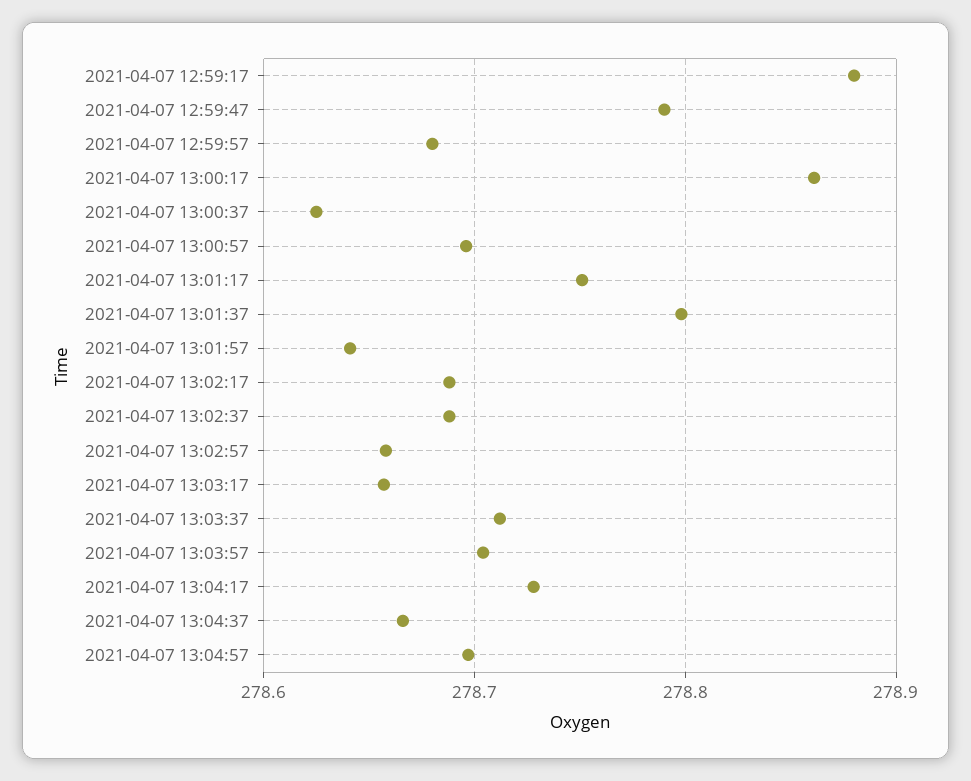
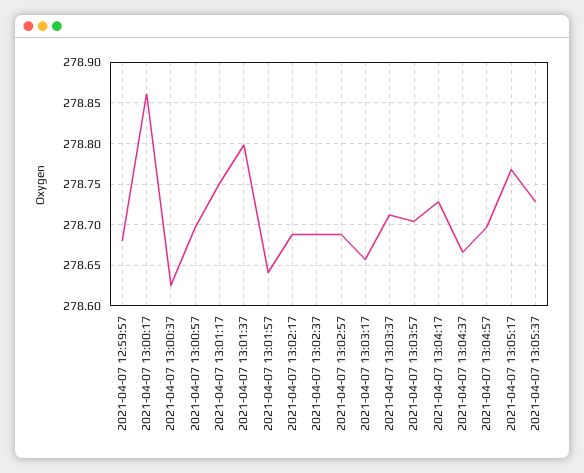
2021-04-07 12:59:17: 278.88 -> none
2021-04-07 12:59:47: 278.79 -> none
2021-04-07 13:02:57: 278.66 -> 278.69
2021-04-07 13:05:17: none -> 278.77
2021-04-07 13:05:37: none -> 278.73

